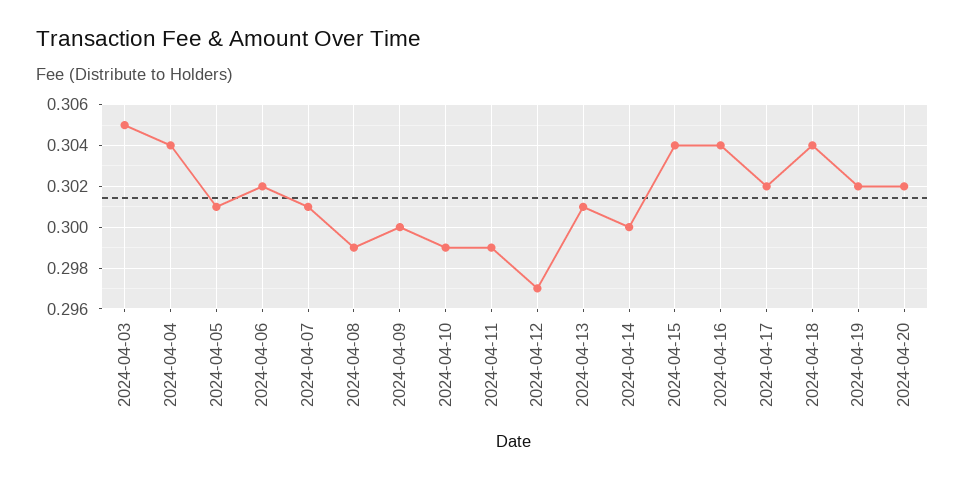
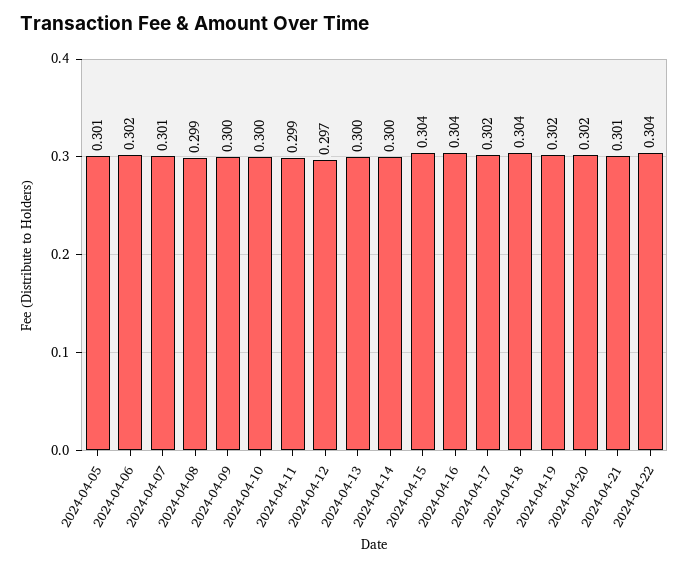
2024-04-03: 0.305 -> none
2024-04-04: 0.304 -> none
2024-04-10: 0.299 -> 0.3
2024-04-13: 0.301 -> 0.3
2024-04-21: none -> 0.301
2024-04-22: none -> 0.304

